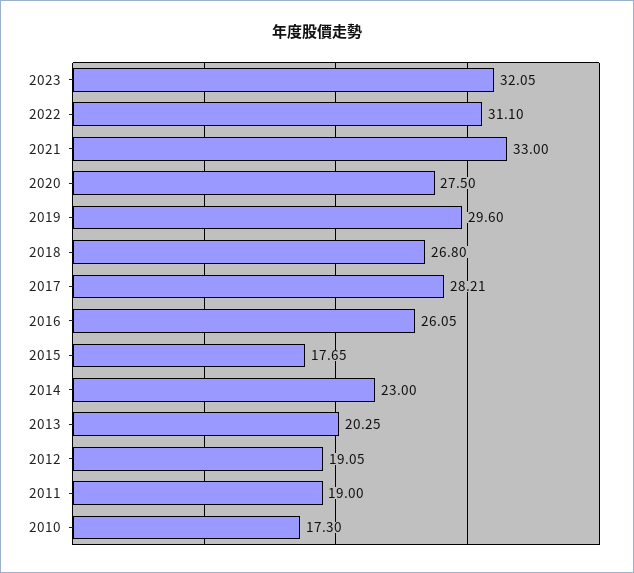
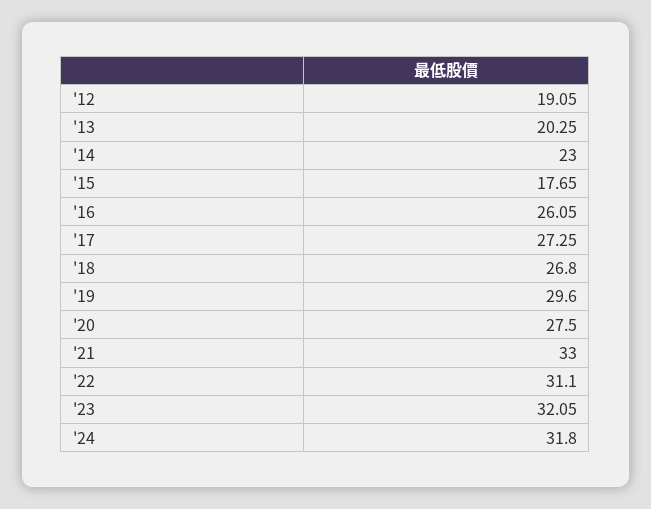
2017: 28.21 -> 27.25
2011: 19 -> none
2010: 17.3 -> none
'24: none -> 31.8

